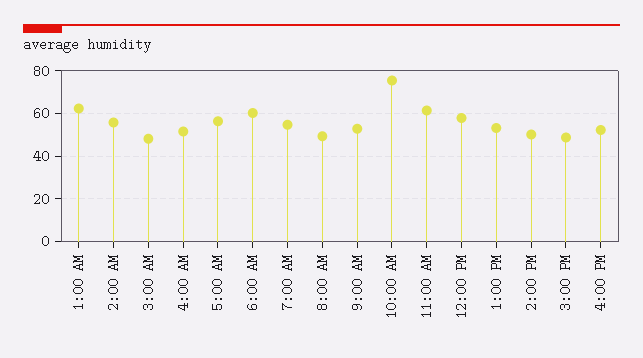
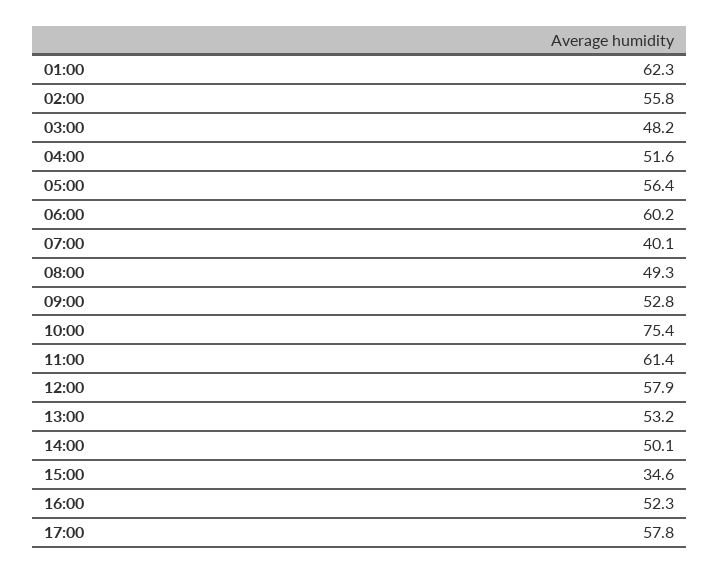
7:00 AM: 55 -> 40.1
3:00 PM: 50 -> 34.6
17:00: none -> 57.8

